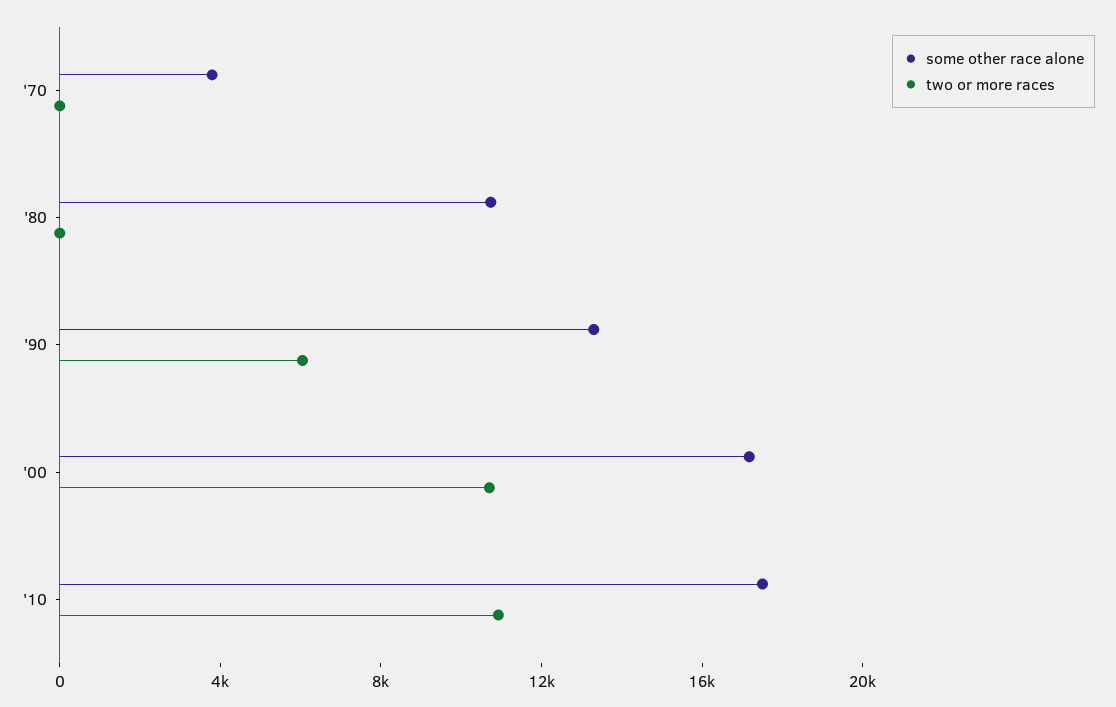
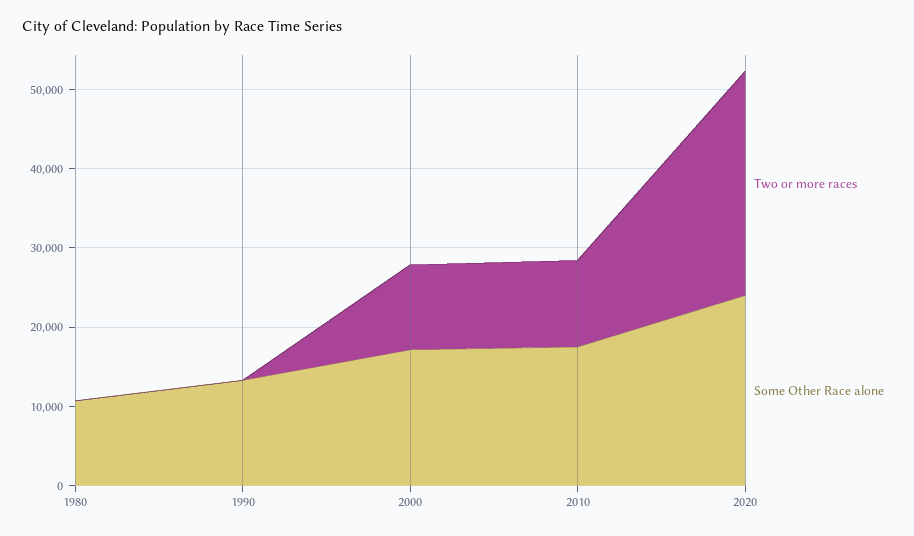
some other race alone, '70: 4000 -> none
two or more races, '70: 0 -> none
two or more races, '90: 6000 -> 0
two or more races, 2020: none -> 28000
some other race alone, 2020: none -> 24000

